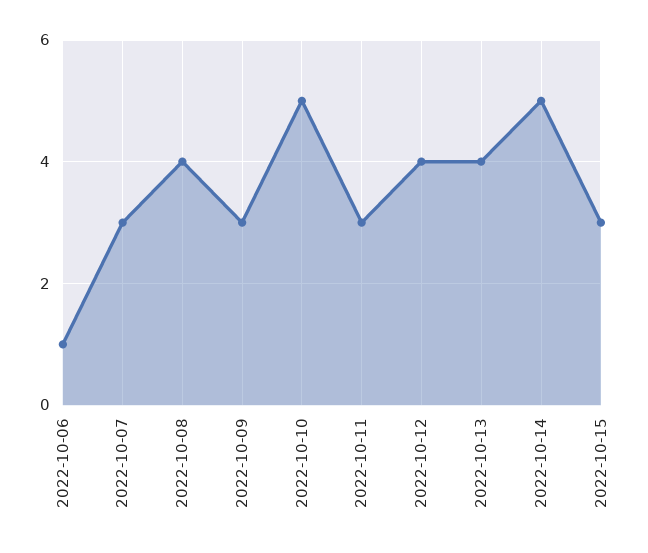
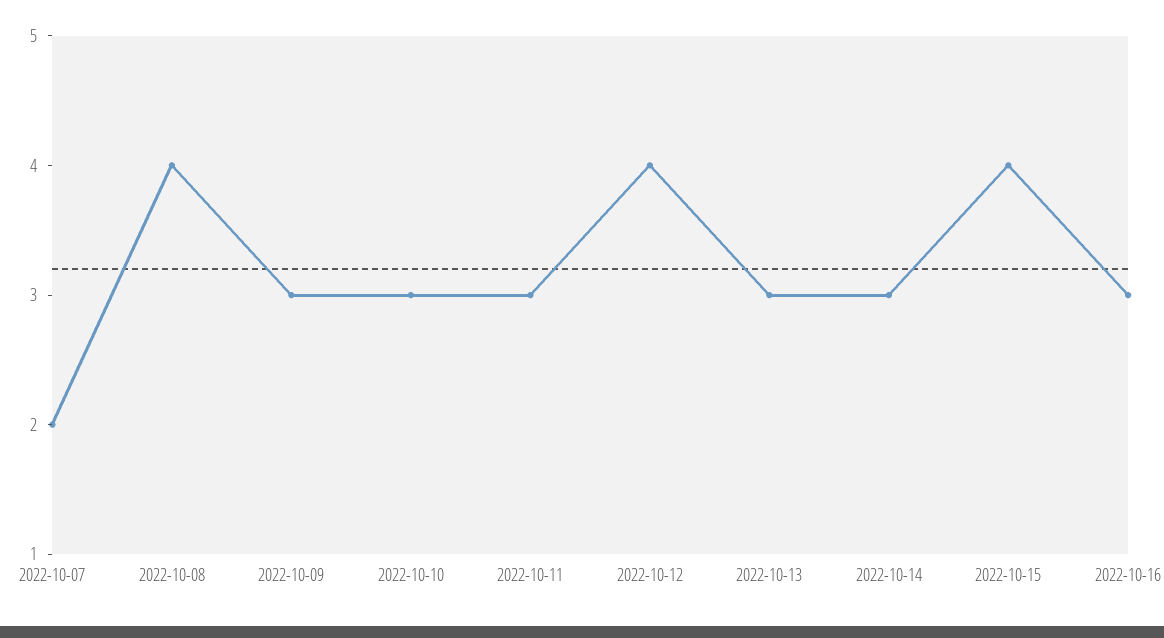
2022-10-06: 1 -> none
2022-10-07: 3 -> 2
2022-10-10: 5 -> 3
2022-10-13: 4 -> 3
2022-10-14: 5 -> 3
2022-10-15: 3 -> 4
2022-10-16: none -> 3

